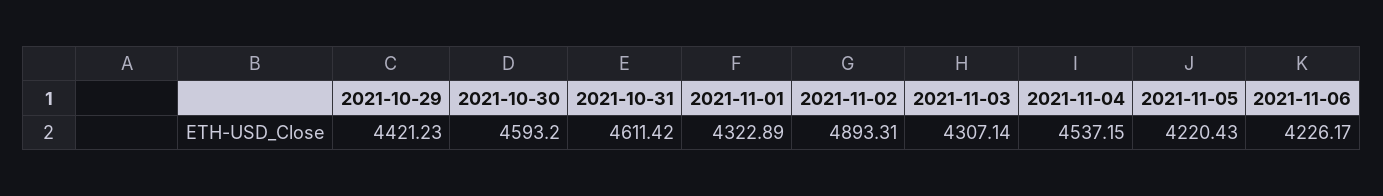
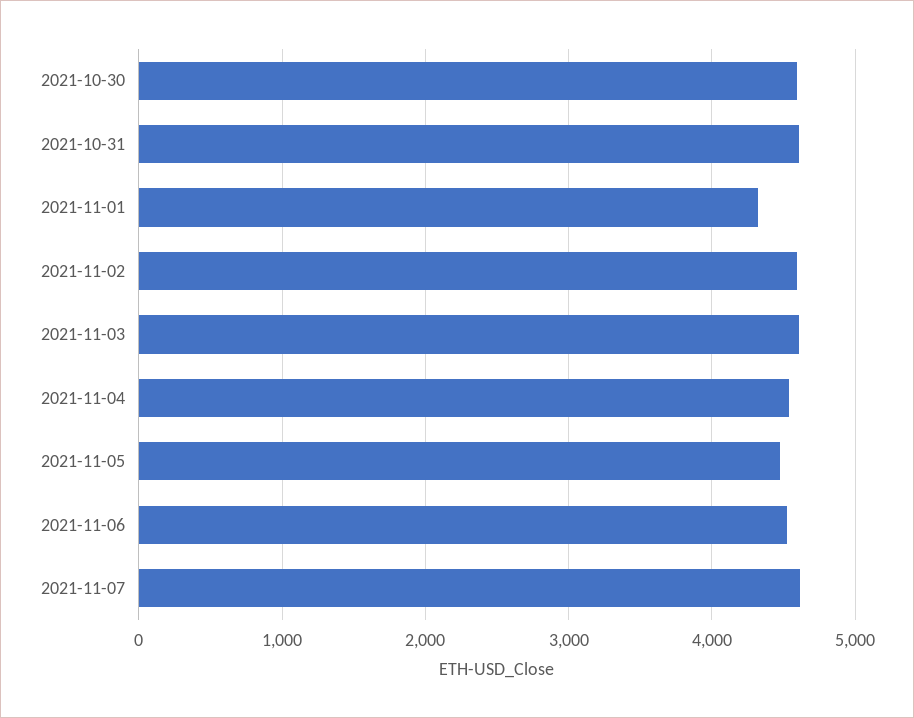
2021-10-29: 4421.23 -> none
2021-11-02: 4893.31 -> 4600
2021-11-03: 4307.14 -> 4600
2021-11-05: 4220.43 -> 4500
2021-11-06: 4226.17 -> 4500
2021-11-07: none -> 4600

